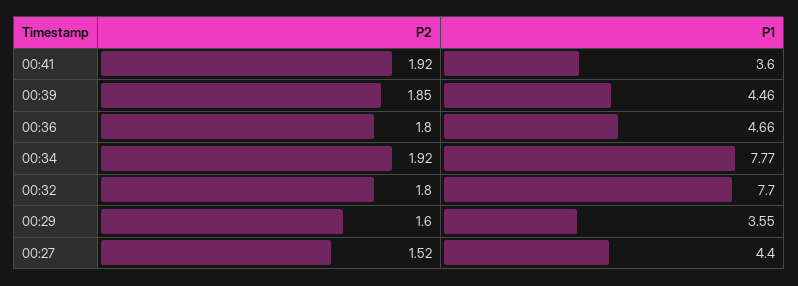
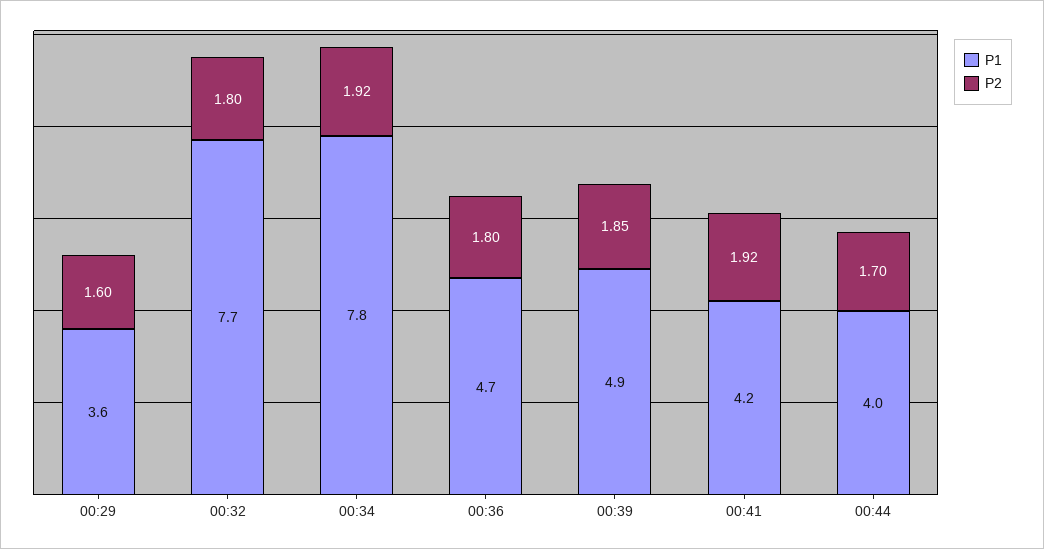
P1, 00:41: 3.6 -> 4.2
P1, 00:39: 4.46 -> 4.9
P2, 00:27: 1.52 -> none
P1, 00:27: 4.4 -> none
P1, 00:44: none -> 4
P2, 00:44: none -> 1.7

